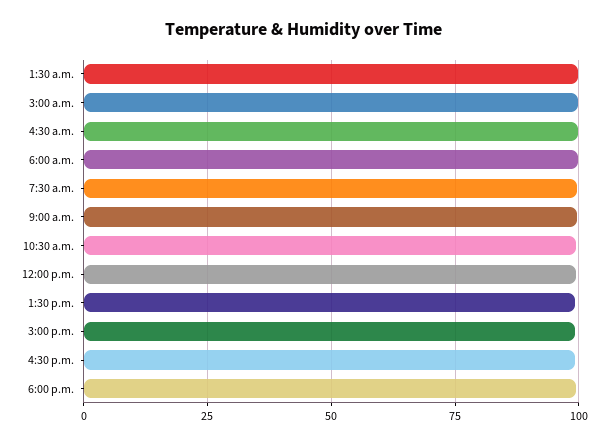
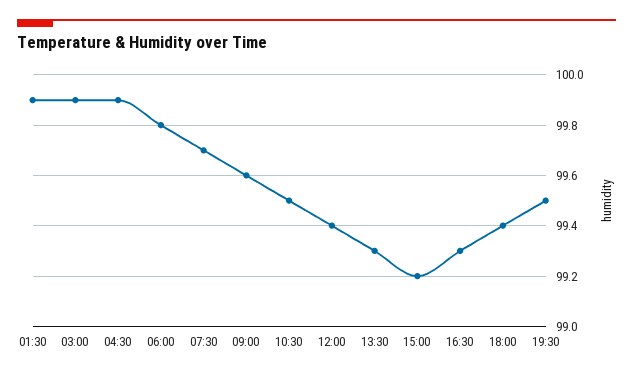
19:30: none -> 99.5

